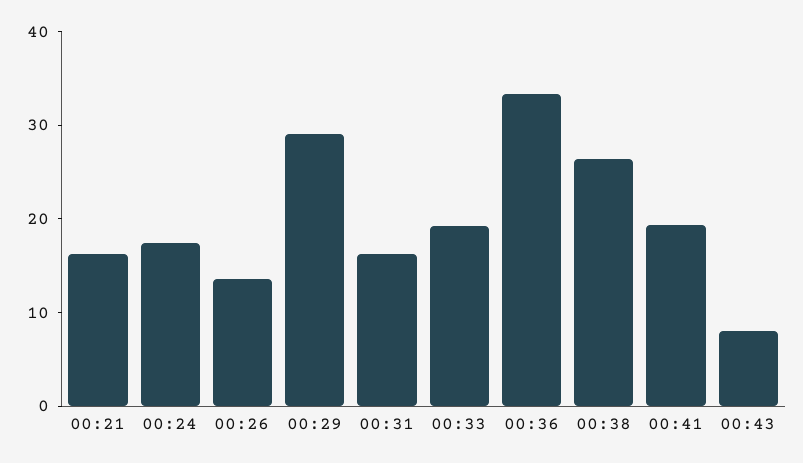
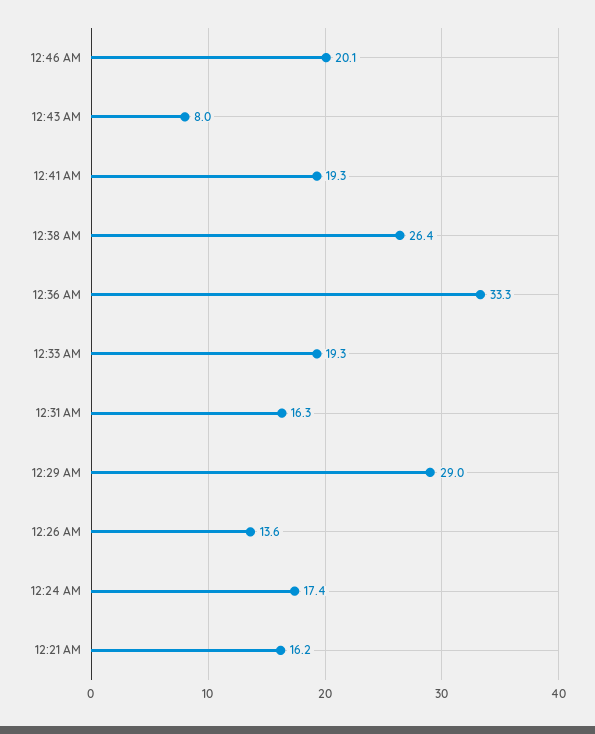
12:46 AM: none -> 20.1

